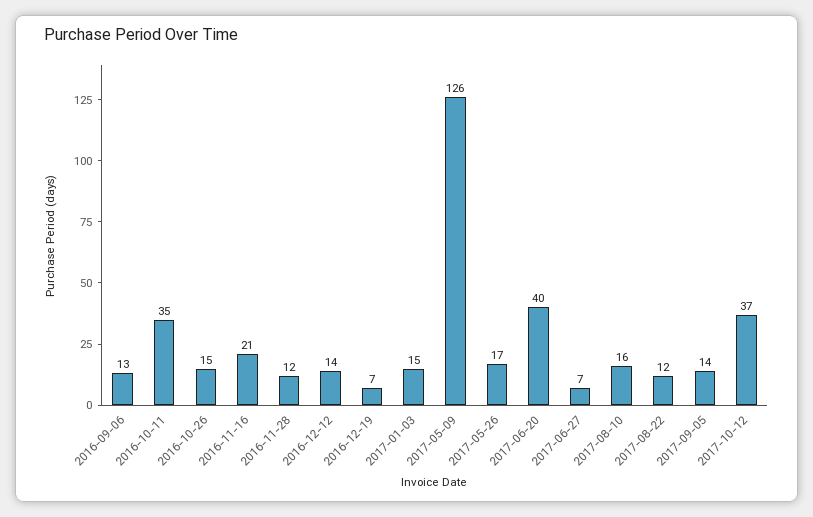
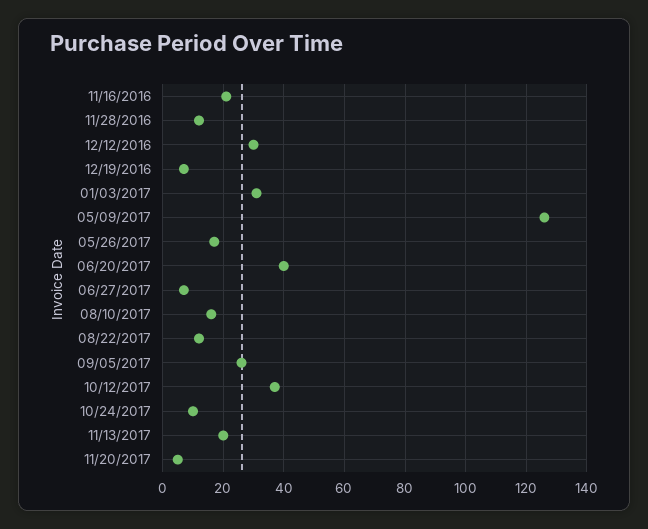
2016-09-06: 13 -> none
2016-10-11: 35 -> none
2016-10-26: 15 -> none
2016-12-12: 14 -> 30
2017-01-03: 15 -> 30
2017-09-05: 14 -> 25
10/24/2017: none -> 10
11/13/2017: none -> 20
11/20/2017: none -> 5

